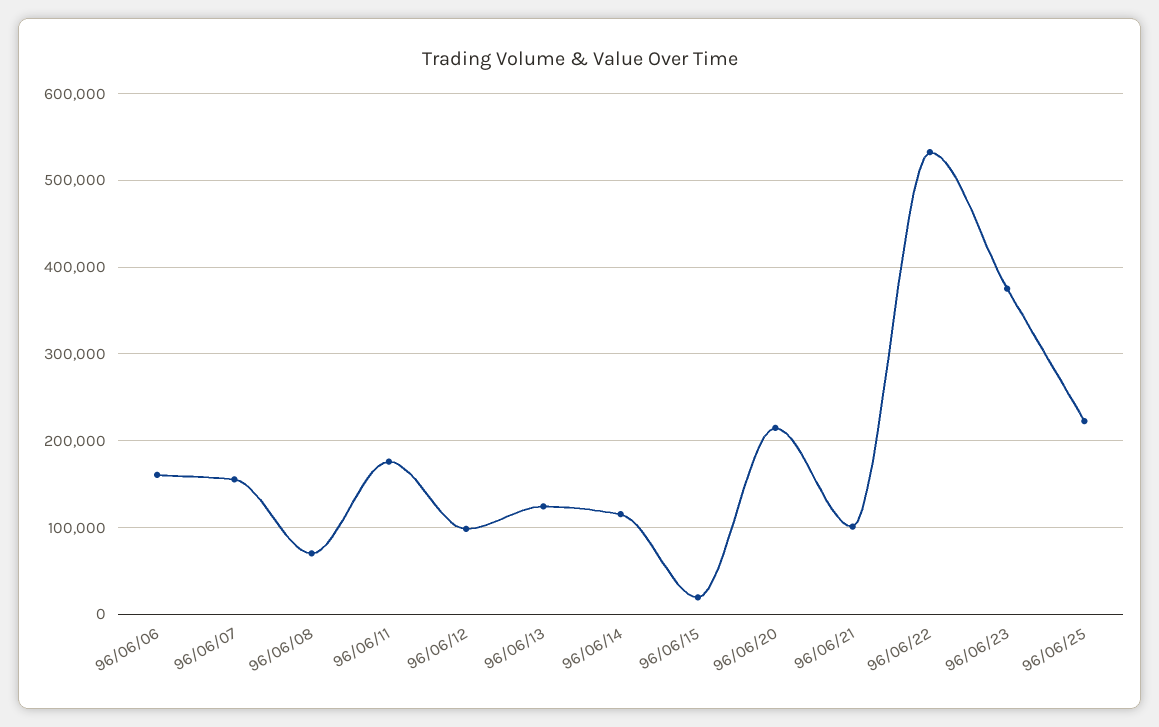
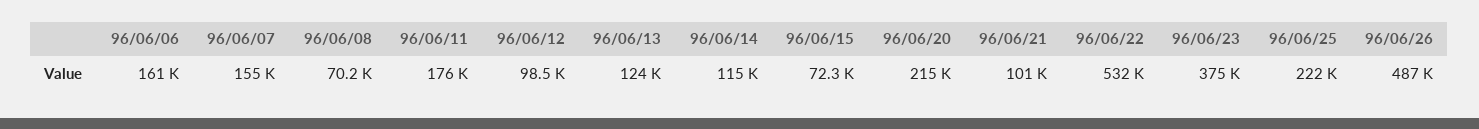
96/06/15: 20000 -> 72300
96/06/26: none -> 487000

